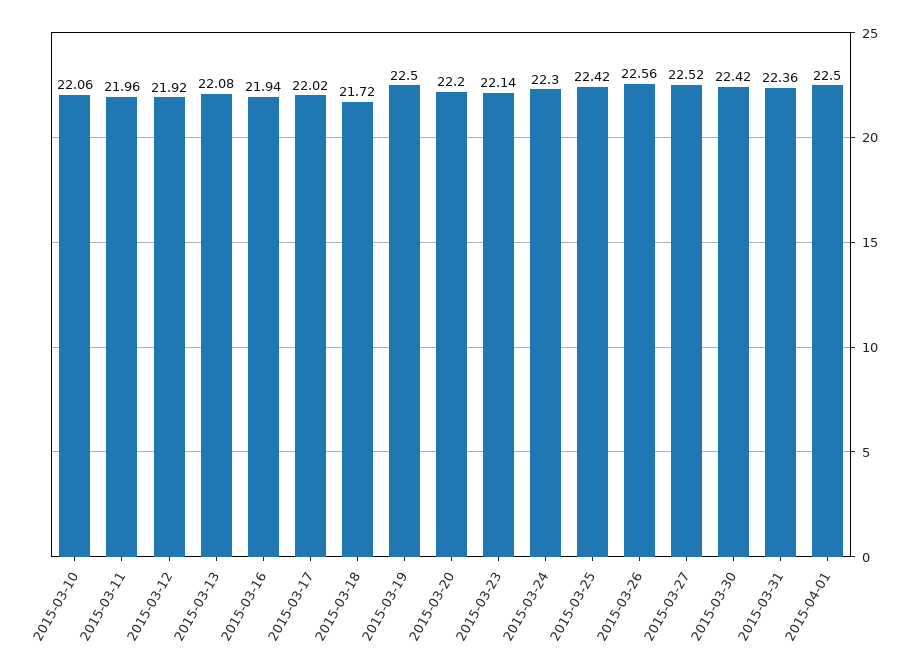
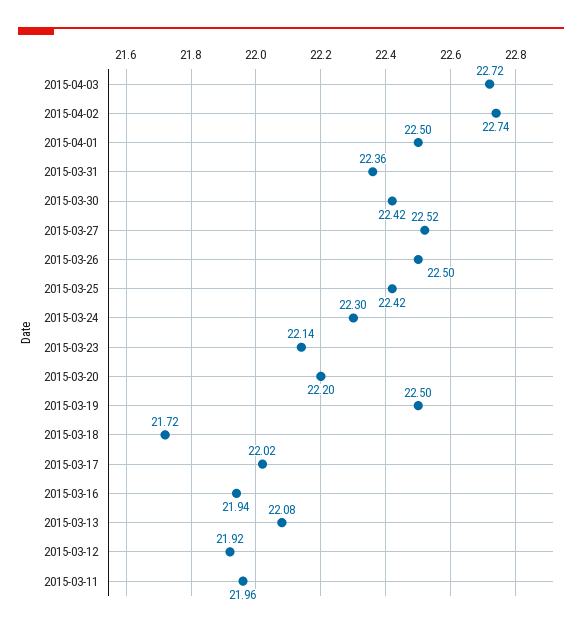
2015-03-10: 22.06 -> none
2015-03-26: 22.56 -> 22.5
2015-04-03: none -> 22.72
2015-04-02: none -> 22.74

